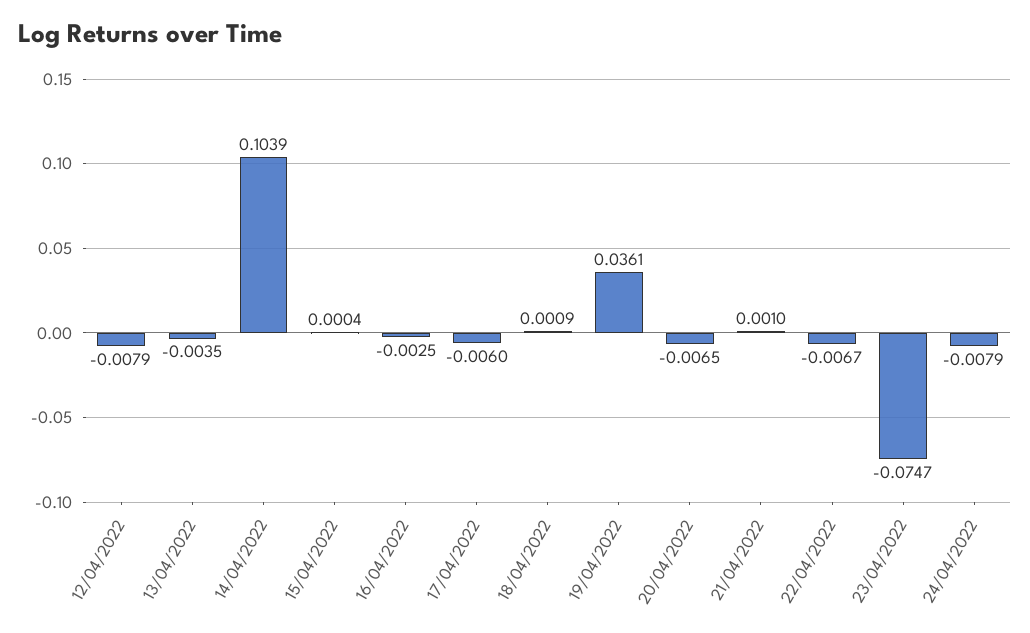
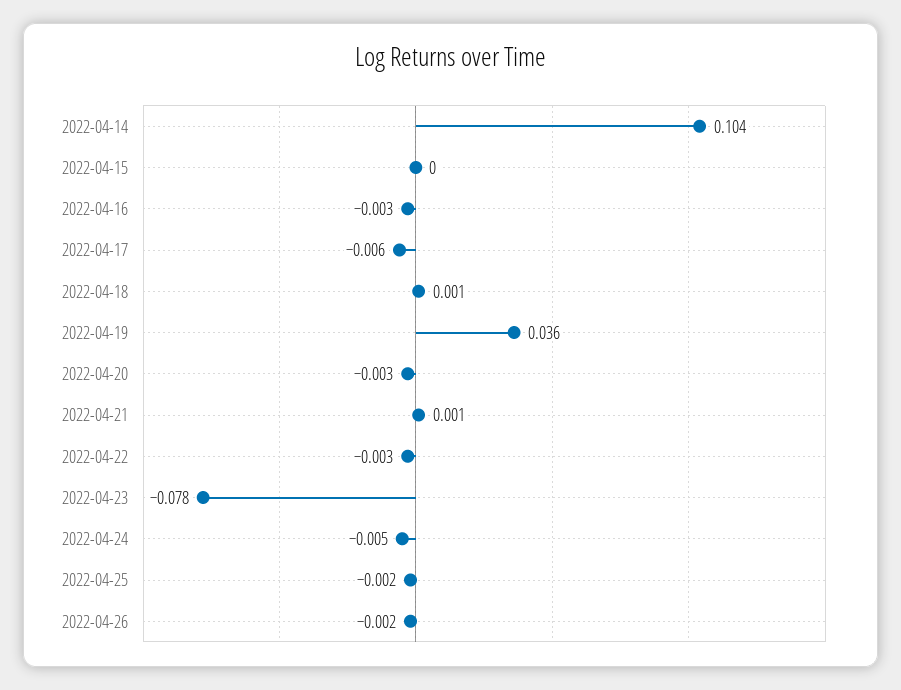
12/04/2022: -0.0079 -> none
13/04/2022: -0.0035 -> none
20/04/2022: -0.0065 -> -0.003
22/04/2022: -0.0067 -> -0.003
23/04/2022: -0.0747 -> -0.078
24/04/2022: -0.0079 -> -0.005
2022-04-25: none -> -0.002
2022-04-26: none -> -0.002

